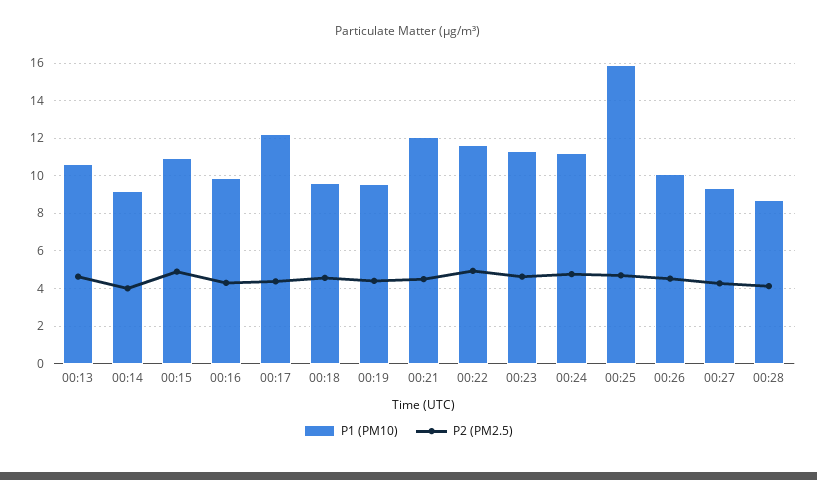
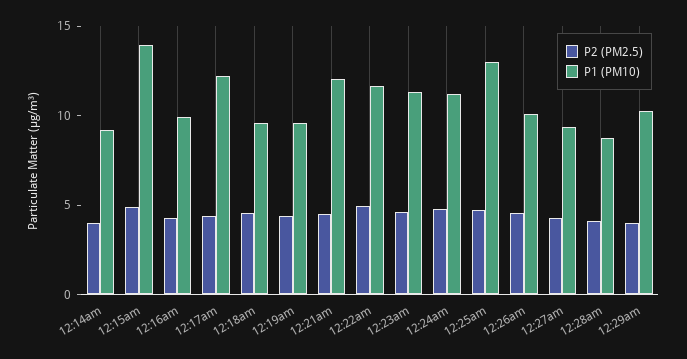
P1 (PM10), 00:13: 10.5 -> none
P2 (PM2.5), 00:13: 4.5 -> none
P1 (PM10), 00:15: 11 -> 14
P1 (PM10), 00:25: 16 -> 13
P2 (PM2.5), 12:29am: none -> 4
P1 (PM10), 12:29am: none -> 10

